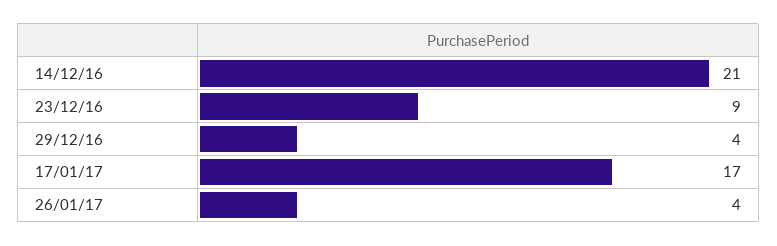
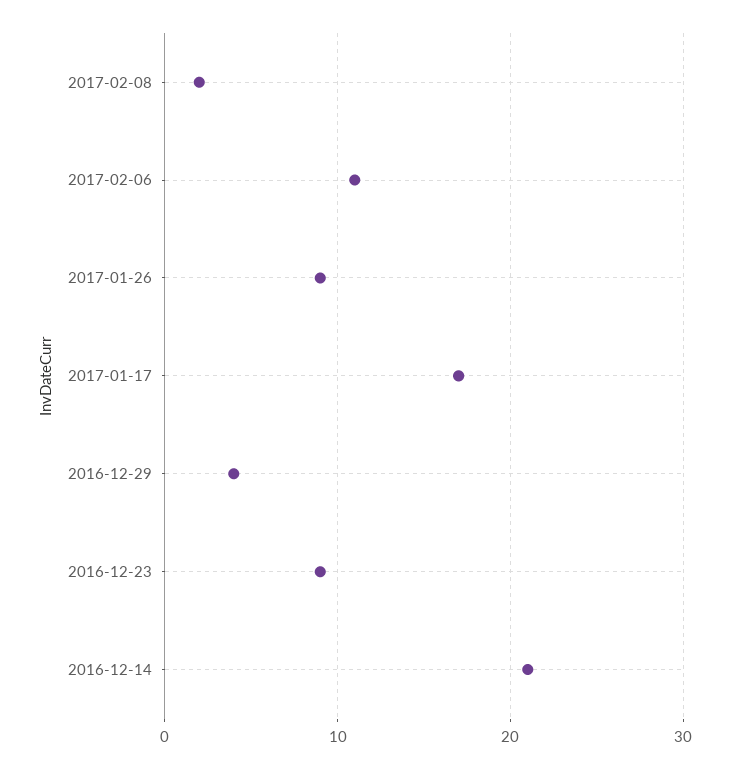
26/01/17: 4 -> 9
2017-02-08: none -> 2
2017-02-06: none -> 11

